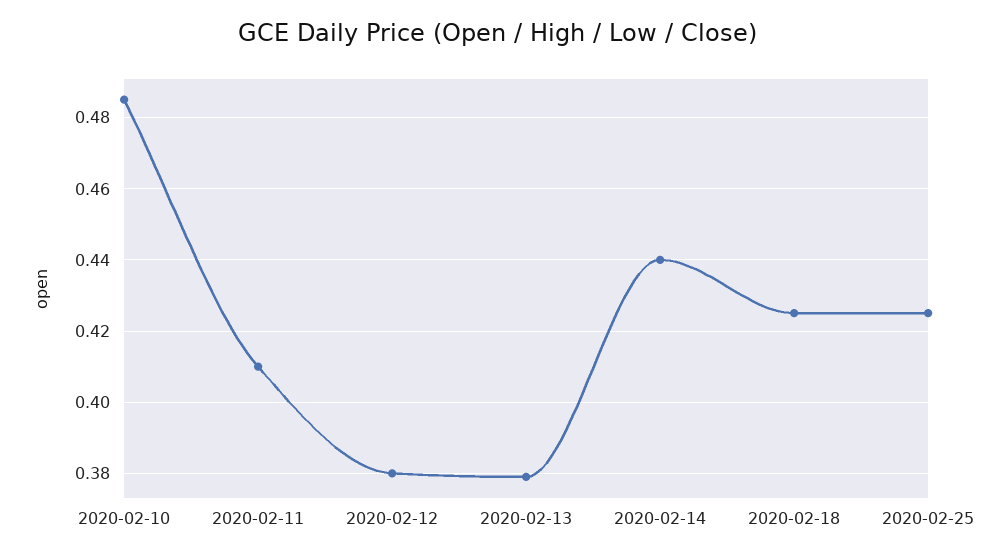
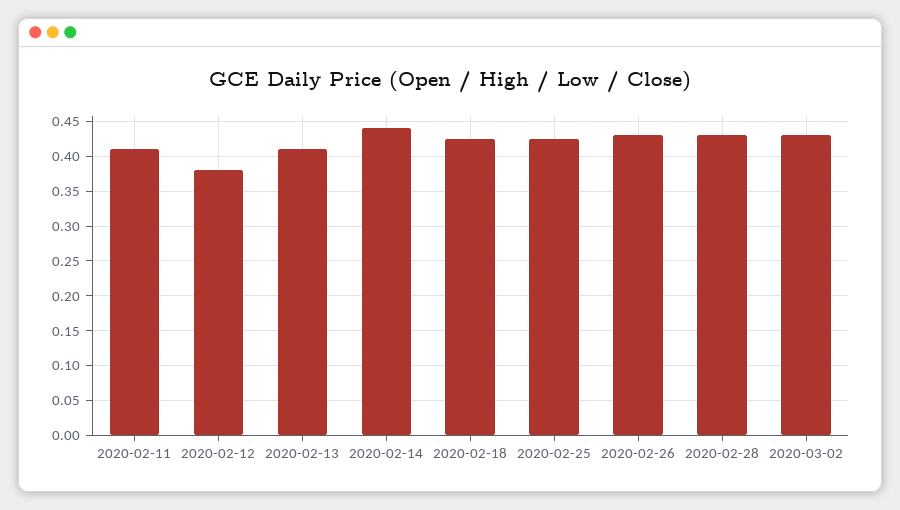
2020-02-10: 0.485 -> none
2020-02-13: 0.38 -> 0.41
2020-02-26: none -> 0.43
2020-02-28: none -> 0.43
2020-03-02: none -> 0.43

